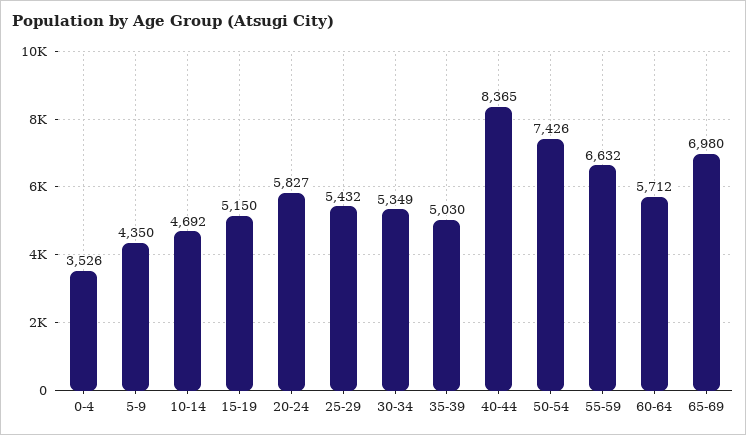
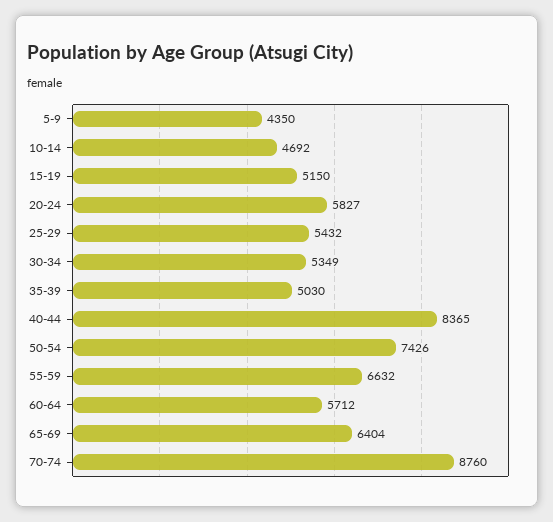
0-4: 3526 -> none
65-69: 6980 -> 6404
70-74: none -> 8760

